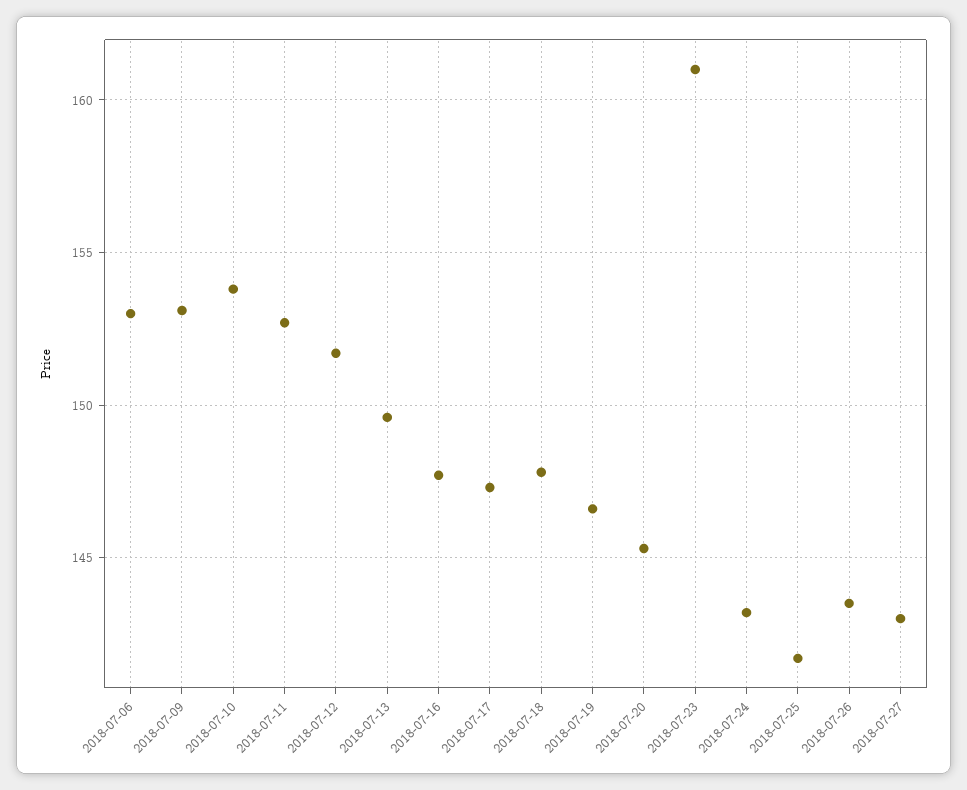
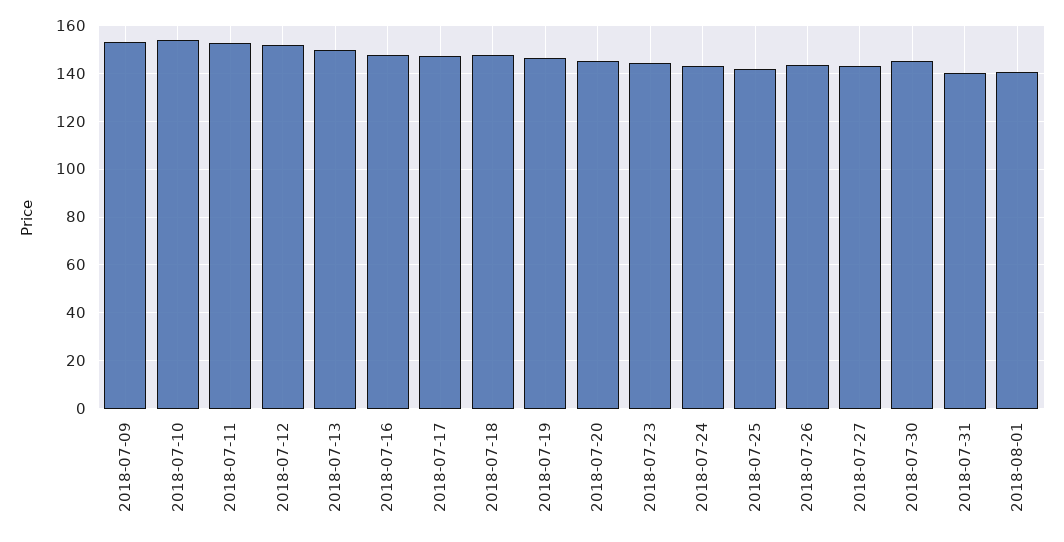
2018-07-06: 153 -> none
2018-07-23: 161 -> 145
2018-07-30: none -> 145
2018-07-31: none -> 140
2018-08-01: none -> 140

